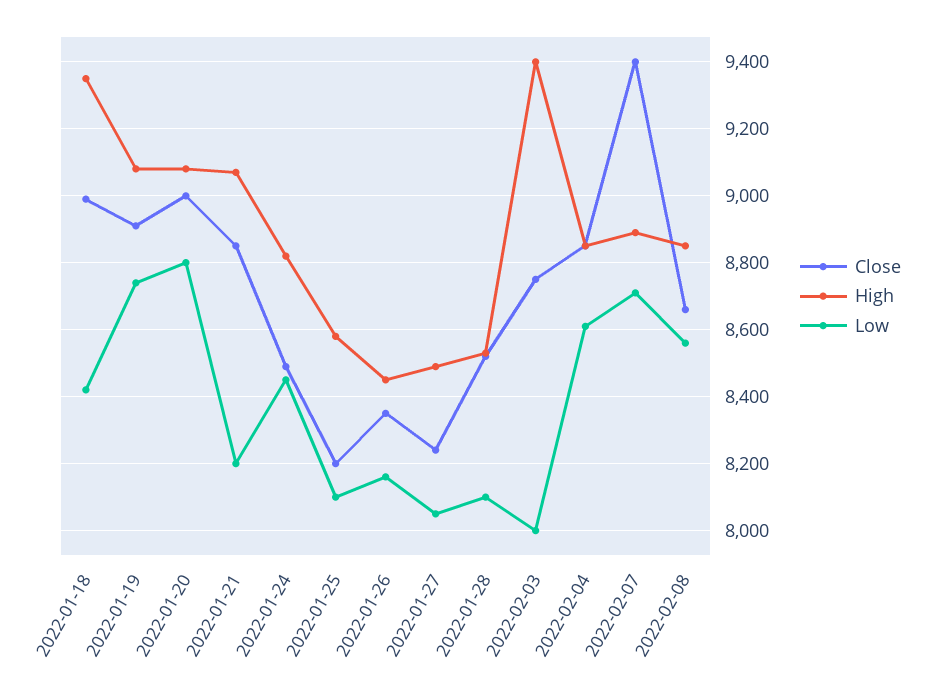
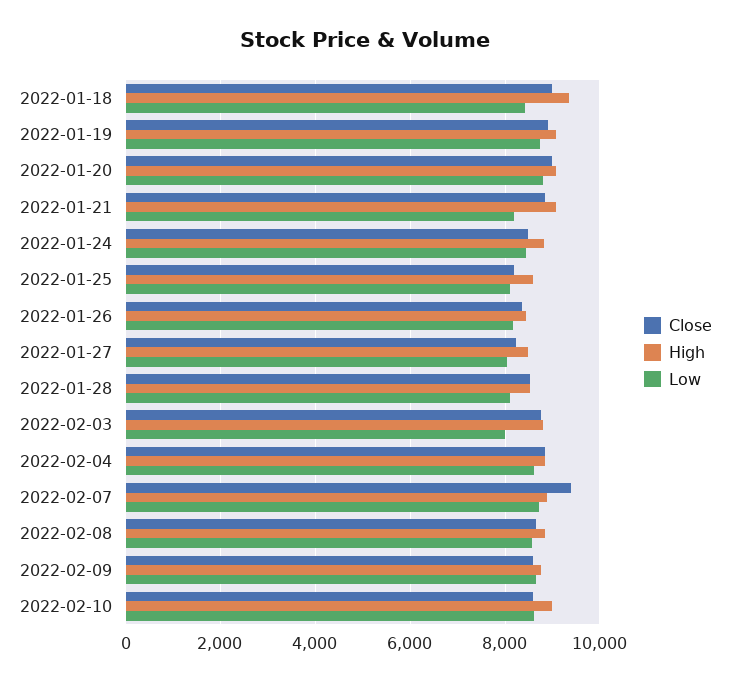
High, 2022-02-03: 9400 -> 8800
Close, 2022-02-09: none -> 8600
High, 2022-02-09: none -> 8800
Low, 2022-02-09: none -> 8600
Close, 2022-02-10: none -> 8600
High, 2022-02-10: none -> 9000
Low, 2022-02-10: none -> 8600

